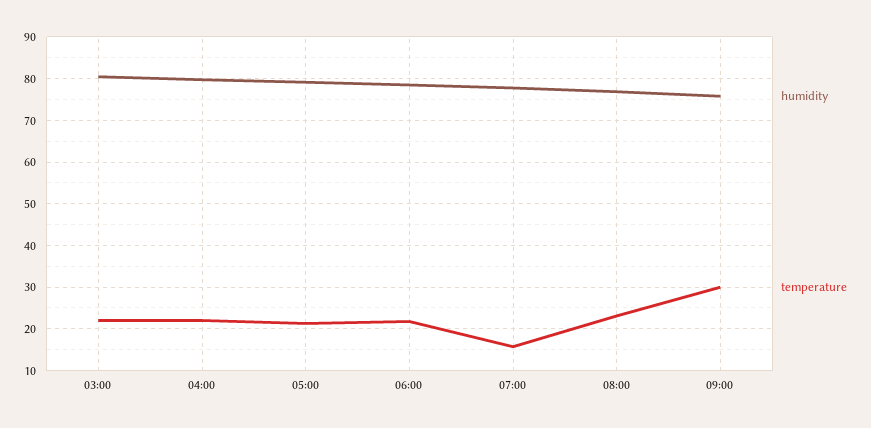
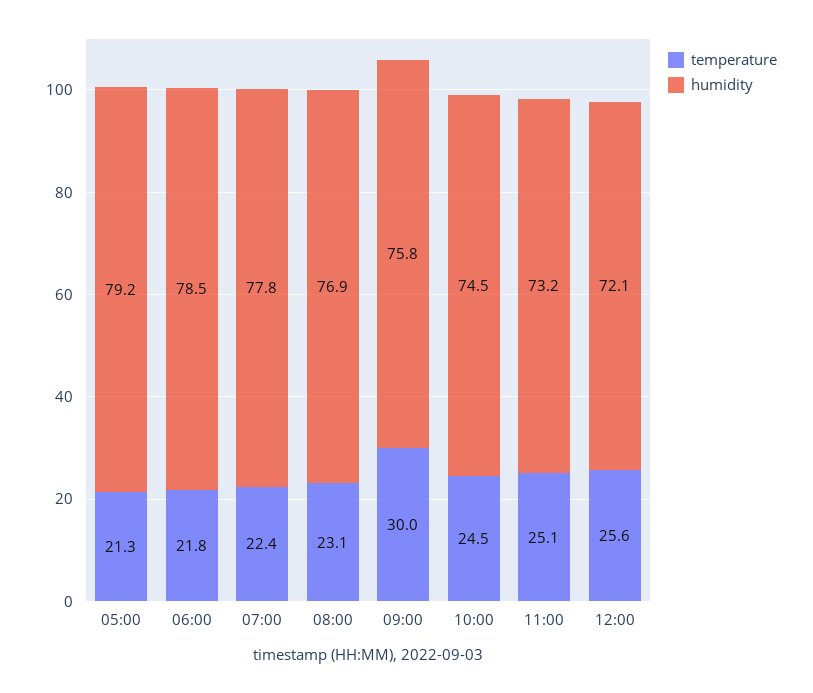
humidity, 03:00: 80 -> none
temperature, 03:00: 22 -> none
humidity, 04:00: 80 -> none
temperature, 04:00: 22 -> none
temperature, 07:00: 16 -> 22.4
temperature, 10:00: none -> 24.5
humidity, 10:00: none -> 74.5
temperature, 11:00: none -> 25.1
humidity, 11:00: none -> 73.2
temperature, 12:00: none -> 25.6
humidity, 12:00: none -> 72.1

